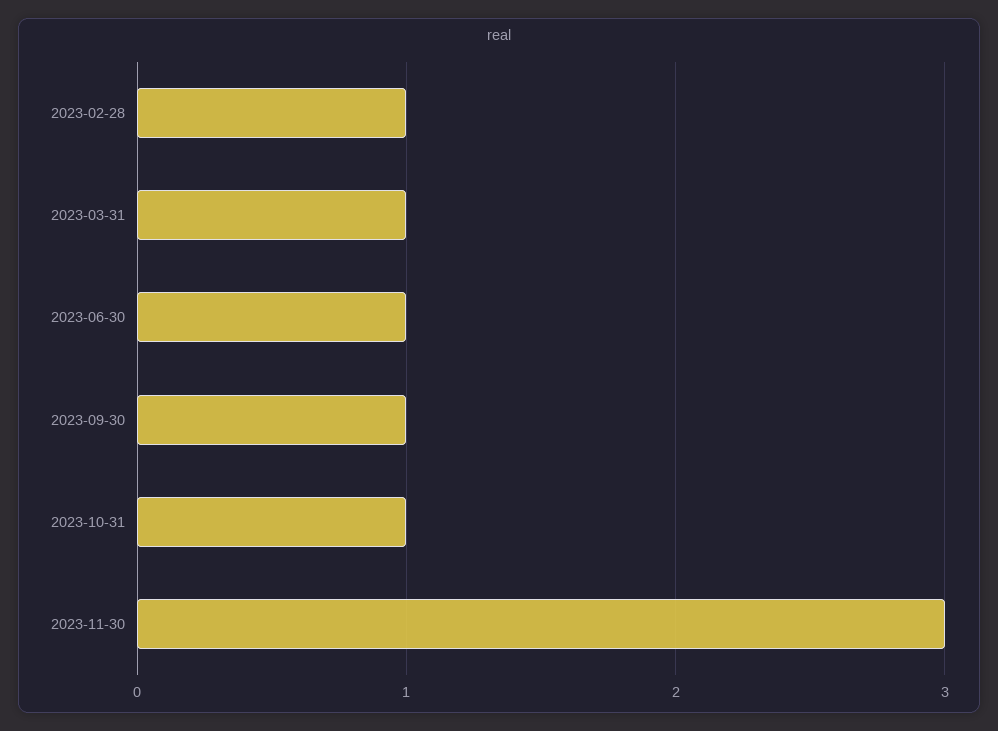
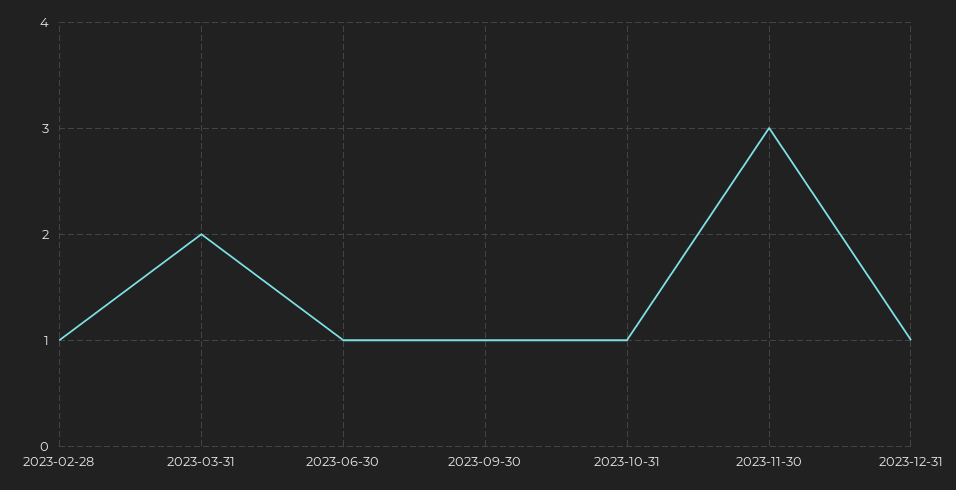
2023-03-31: 1 -> 2
2023-12-31: none -> 1

